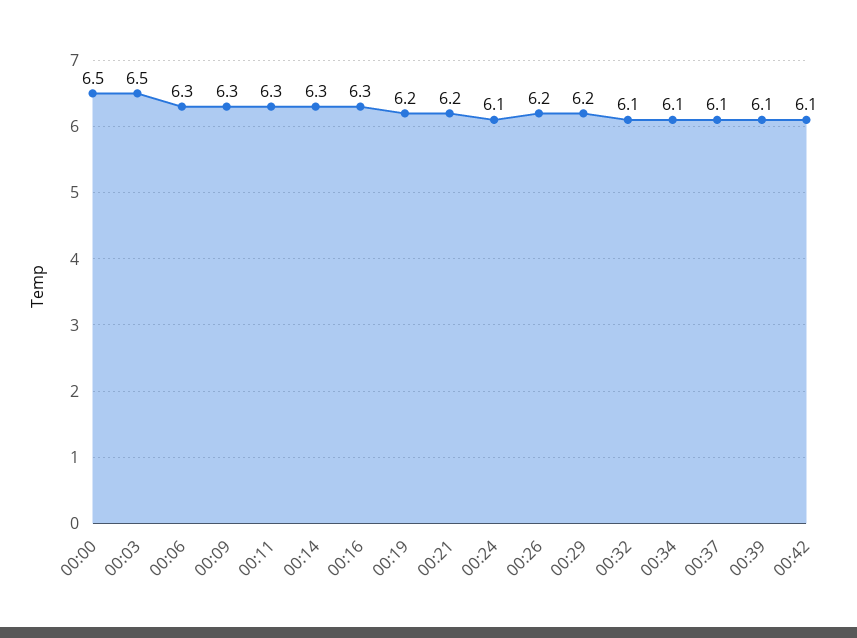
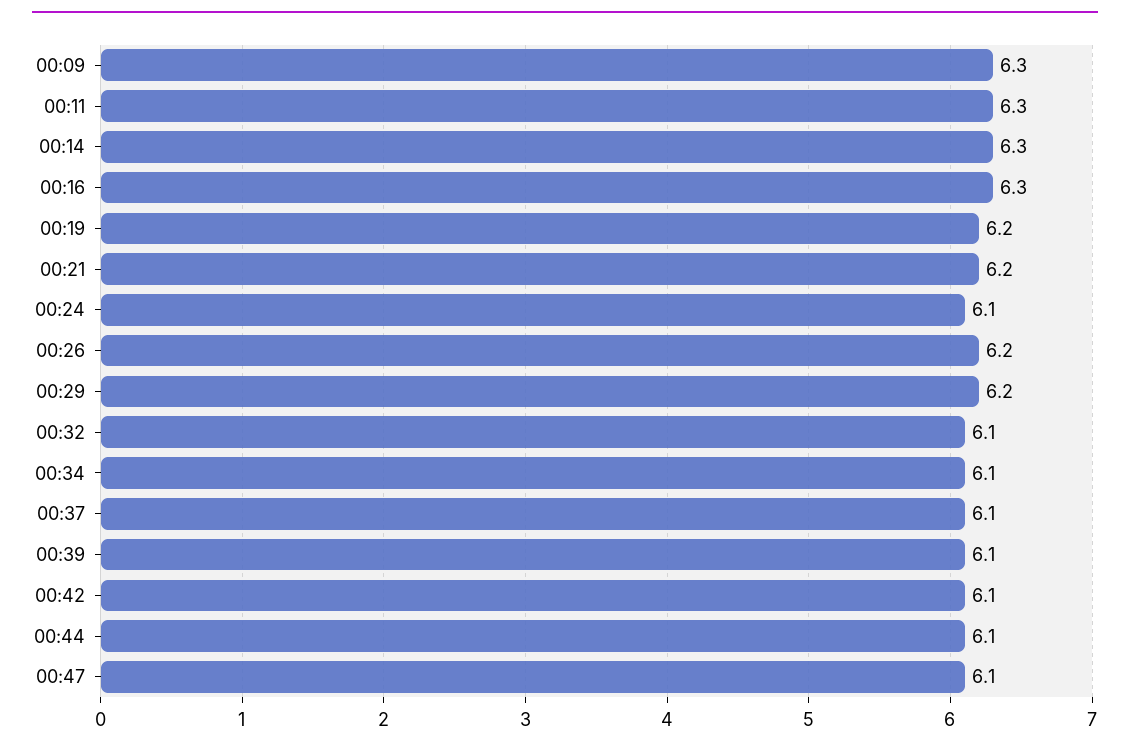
00:00: 6.5 -> none
00:03: 6.5 -> none
00:06: 6.3 -> none
00:44: none -> 6.1
00:47: none -> 6.1

